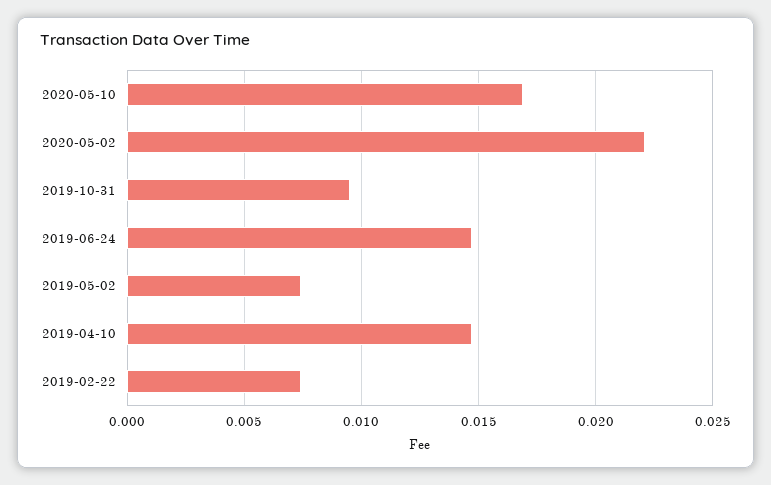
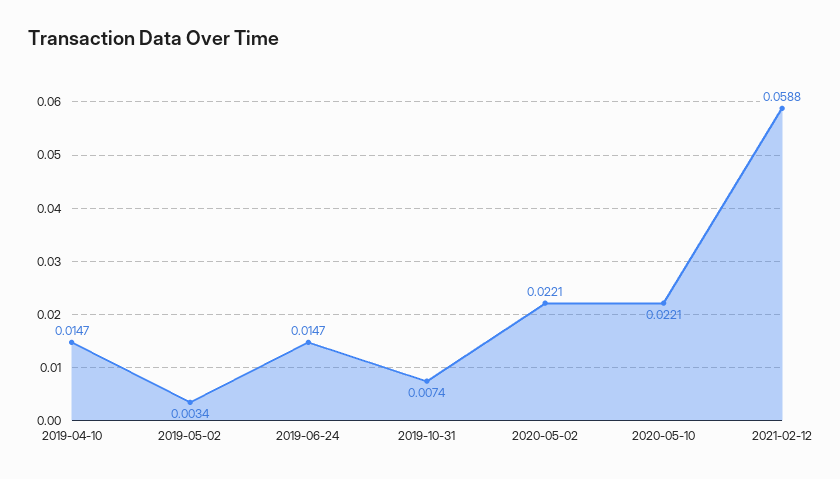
2020-05-10: 0.017 -> 0.0221
2019-10-31: 0.0095 -> 0.0074
2019-05-02: 0.0075 -> 0.0034
2019-02-22: 0.0075 -> none
2021-02-12: none -> 0.0588

